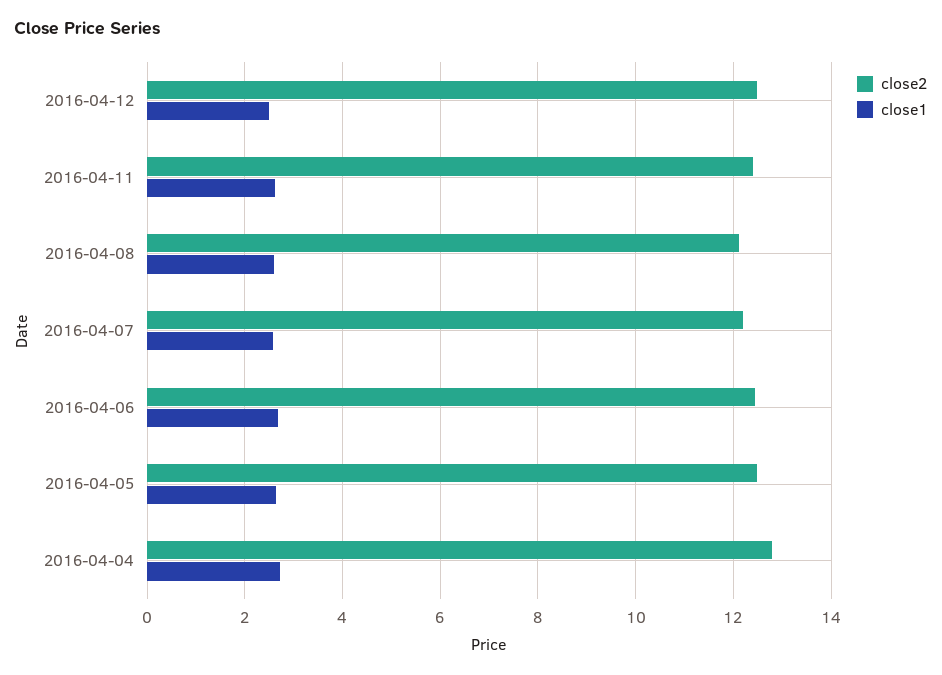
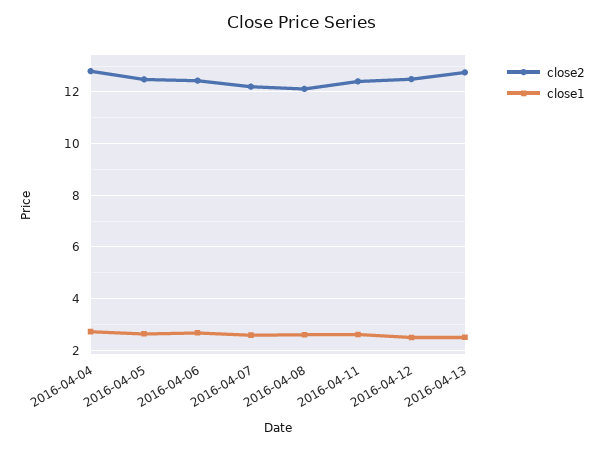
close2, 2016-04-13: none -> 12.75
close1, 2016-04-13: none -> 2.5

